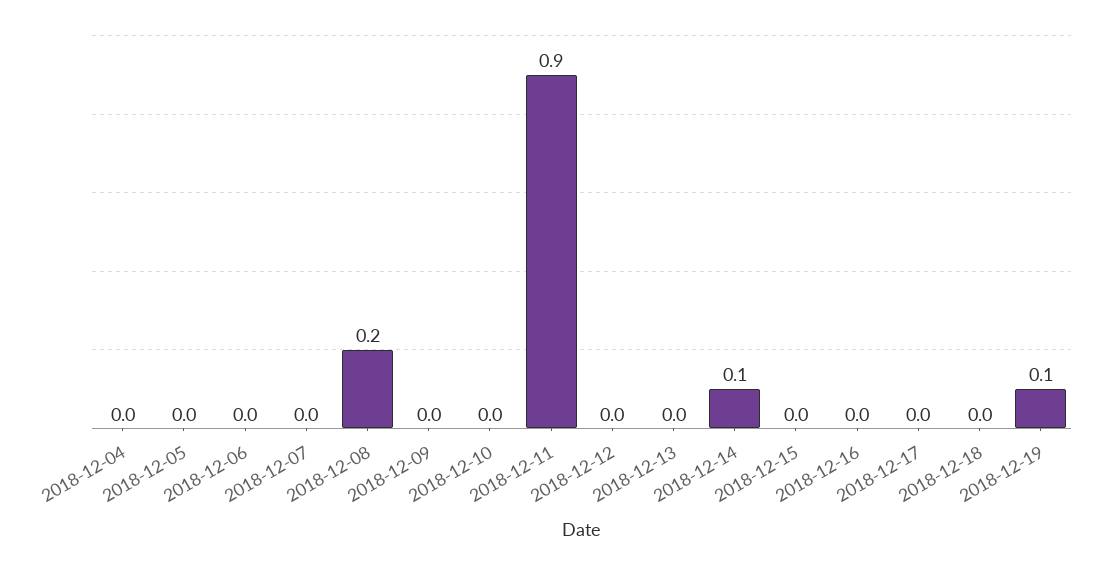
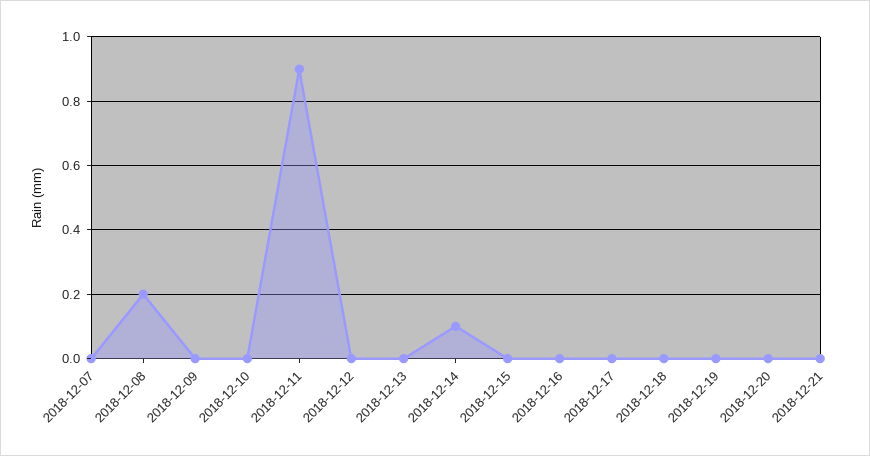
2018-12-04: 0 -> none
2018-12-05: 0 -> none
2018-12-06: 0 -> none
2018-12-19: 0.1 -> 0
2018-12-20: none -> 0
2018-12-21: none -> 0

